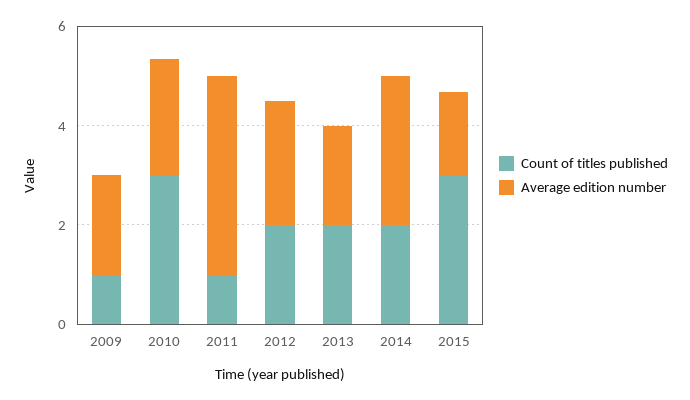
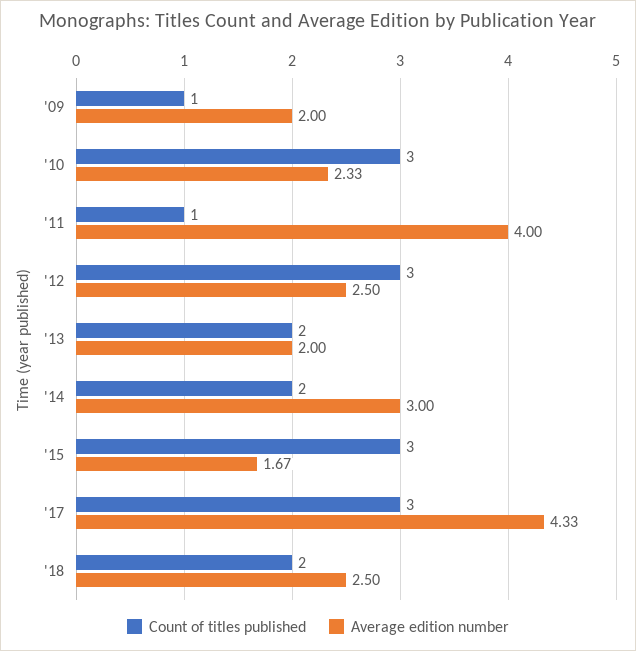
Count of titles published, 2012: 2 -> 3
Count of titles published, '17: none -> 3
Average edition number, '17: none -> 4.33
Count of titles published, '18: none -> 2
Average edition number, '18: none -> 2.5

